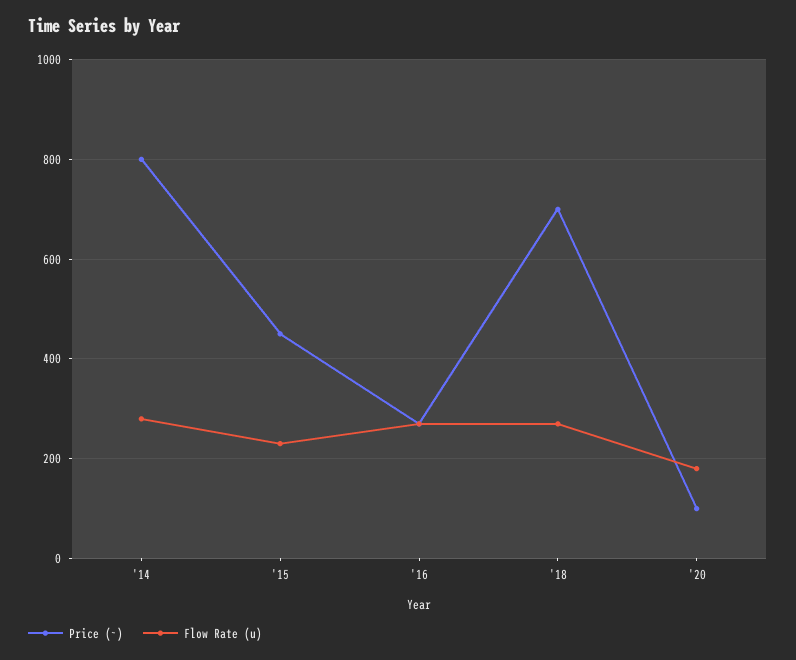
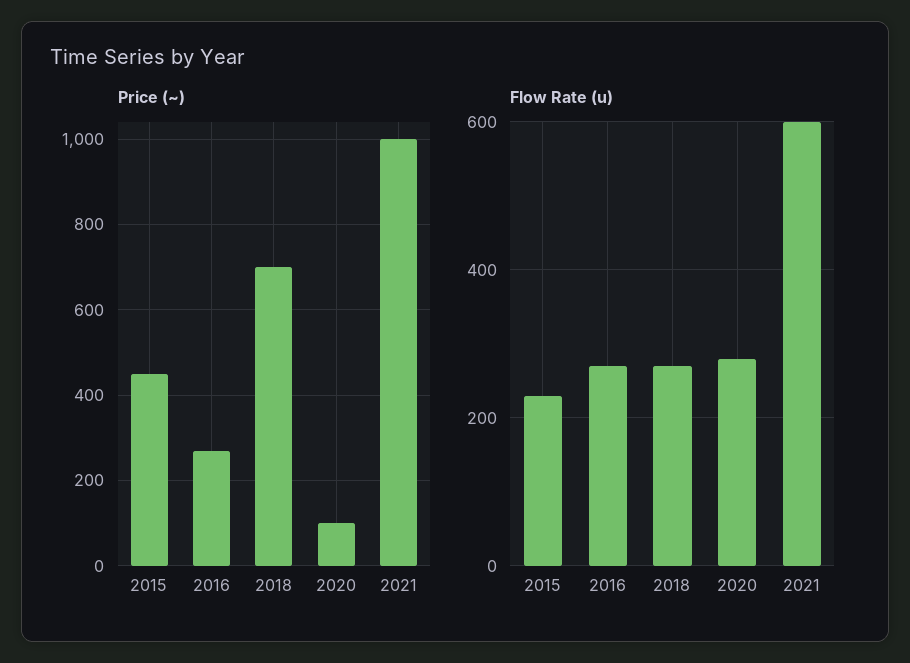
Price (~), '14: 800 -> none
Flow Rate (u), '14: 280 -> none
Flow Rate (u), '20: 180 -> 280
Price (~), 2021: none -> 1000
Flow Rate (u), 2021: none -> 600

